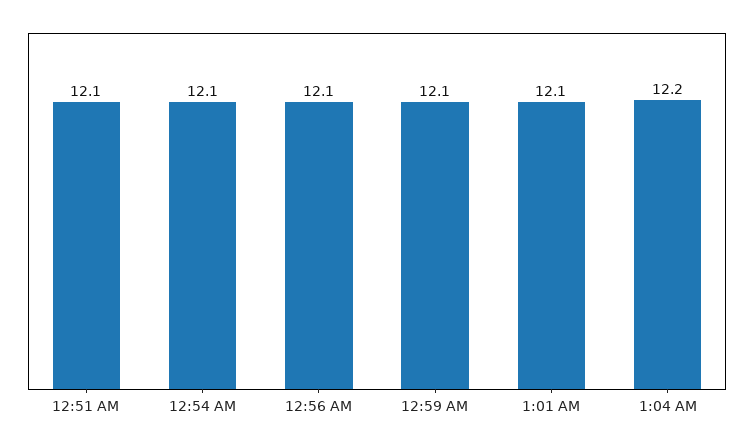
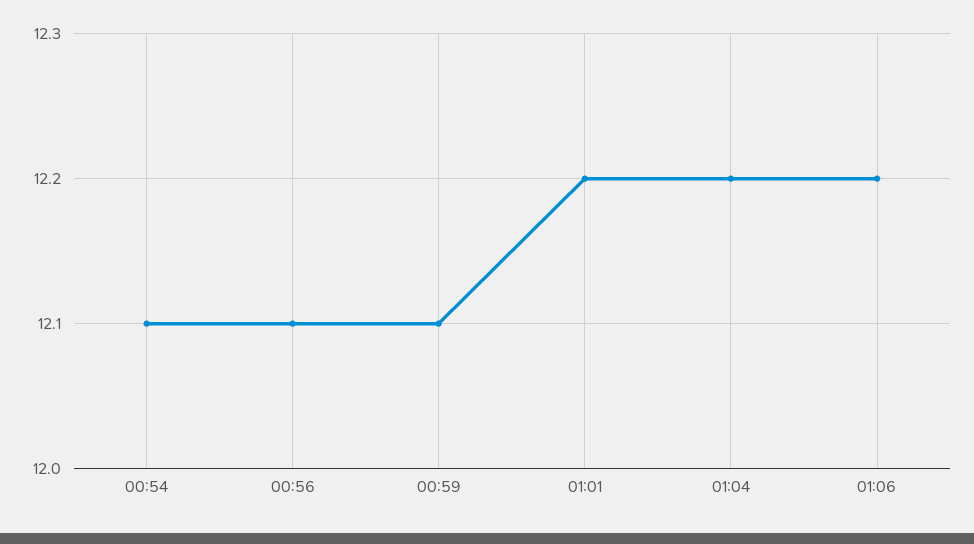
12:51 AM: 12.1 -> none
1:01 AM: 12.1 -> 12.2
01:06: none -> 12.2

